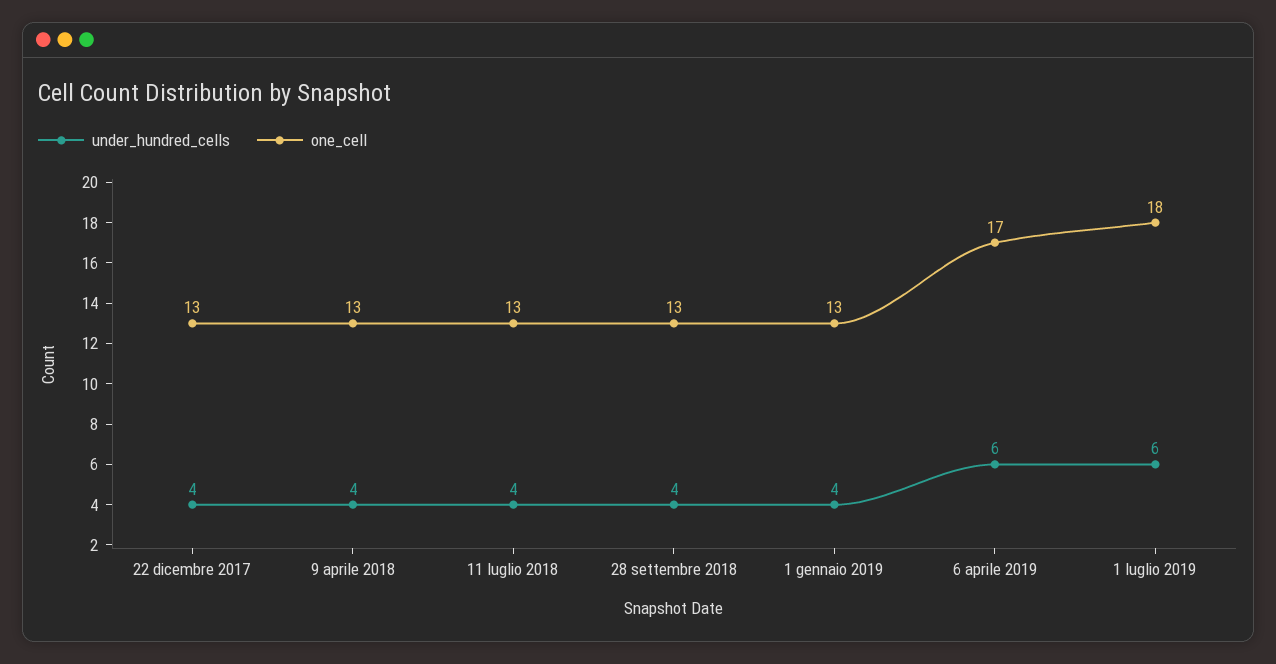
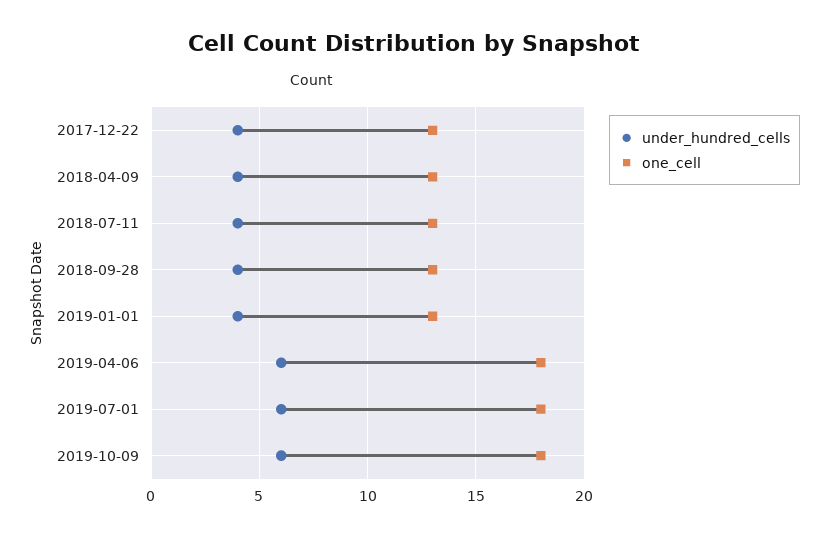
one_cell, 6 aprile 2019: 17 -> 18
under_hundred_cells, 2019-10-09: none -> 6
one_cell, 2019-10-09: none -> 18

